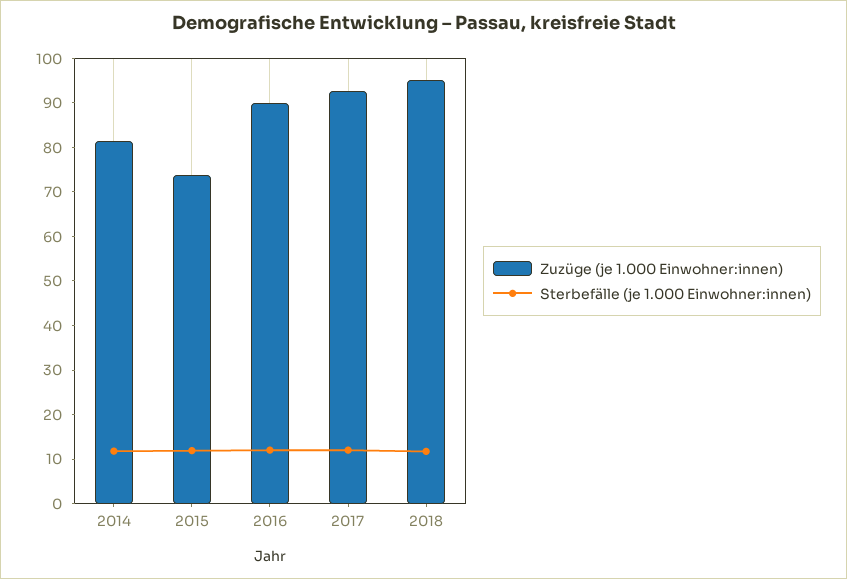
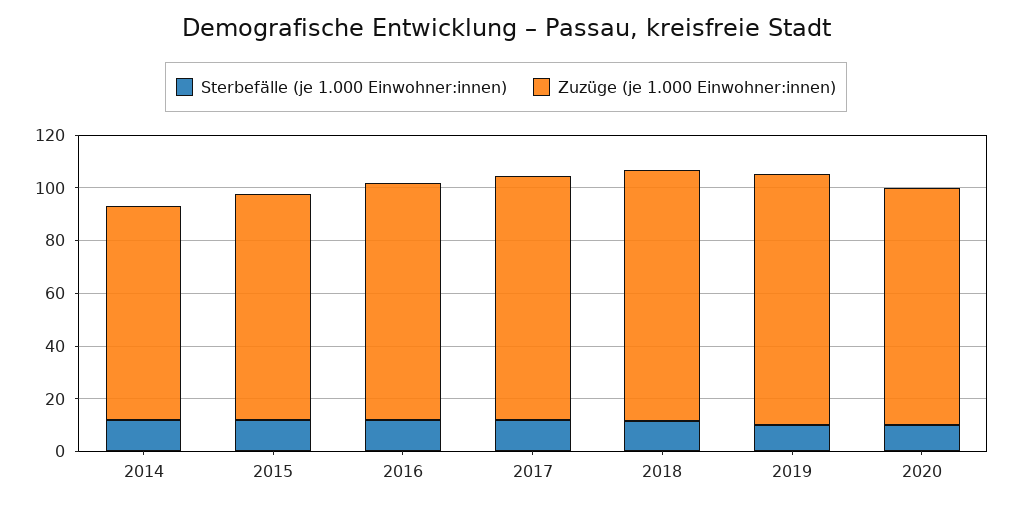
Zuzüge (je 1.000 Einwohner:innen), 2015: 74 -> 85
Sterbefälle (je 1.000 Einwohner:innen), 2019: none -> 10
Zuzüge (je 1.000 Einwohner:innen), 2019: none -> 95
Sterbefälle (je 1.000 Einwohner:innen), 2020: none -> 10
Zuzüge (je 1.000 Einwohner:innen), 2020: none -> 90

